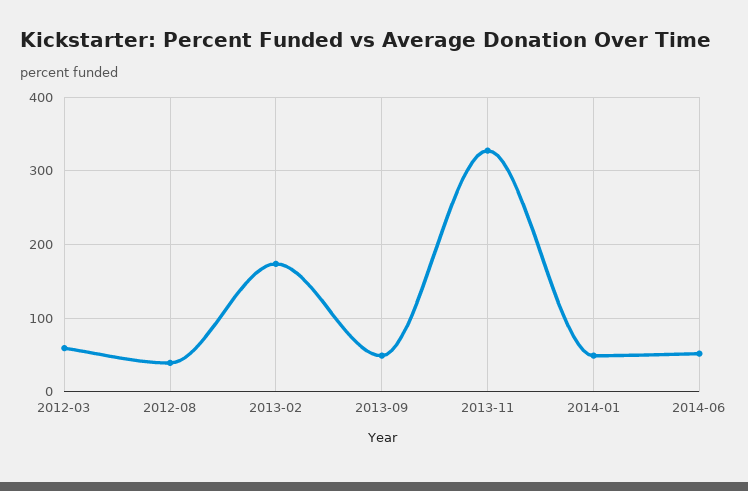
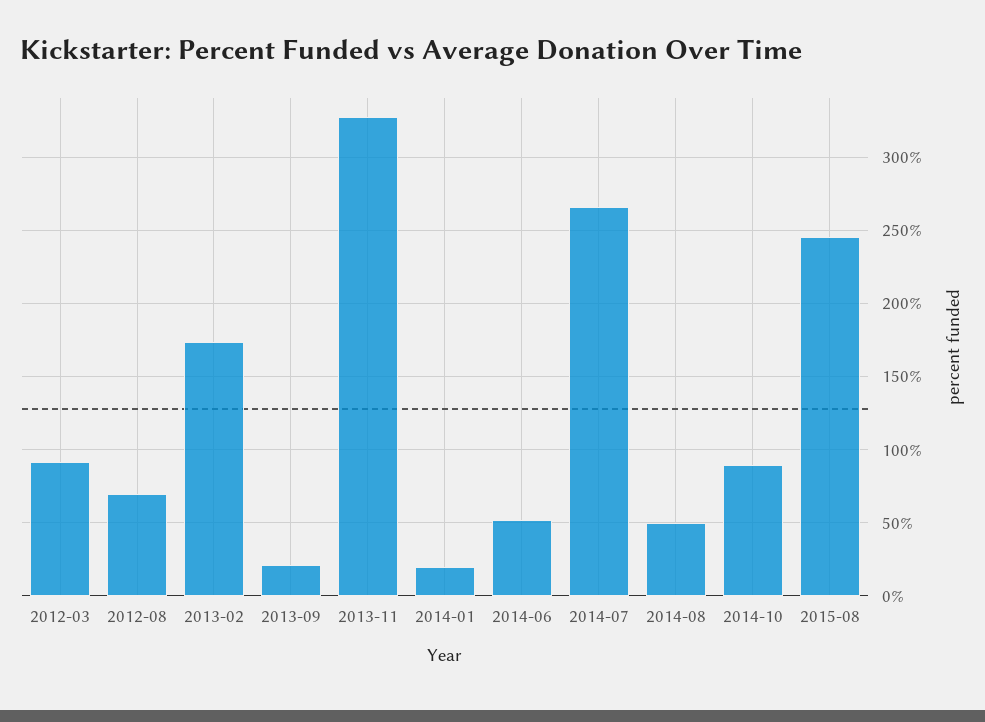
2012-03: 60 -> 90
2012-08: 40 -> 70
2013-09: 50 -> 20
2014-01: 50 -> 20
2014-07: none -> 265
2014-08: none -> 50
2014-10: none -> 90
2015-08: none -> 245

